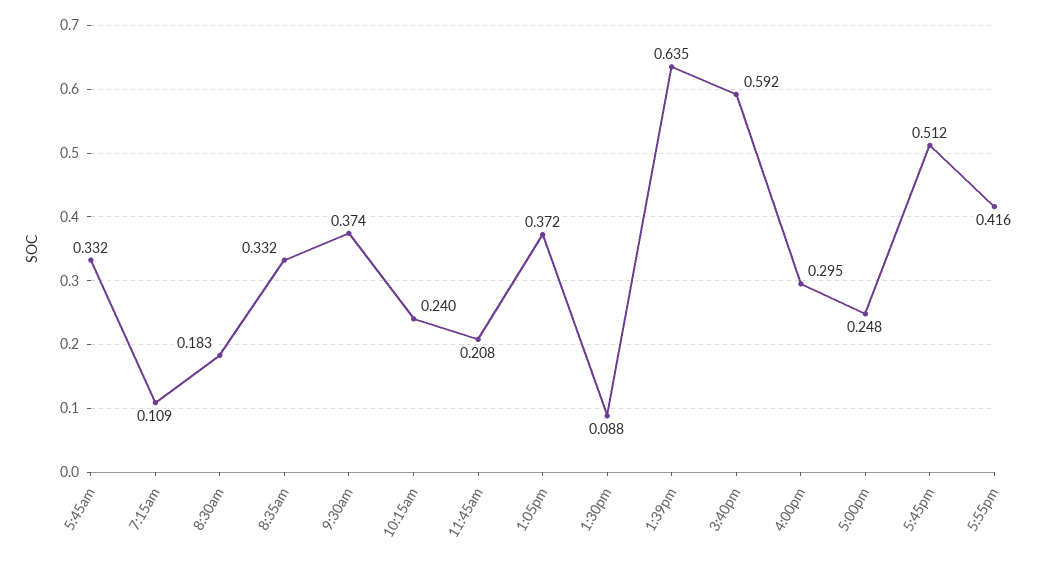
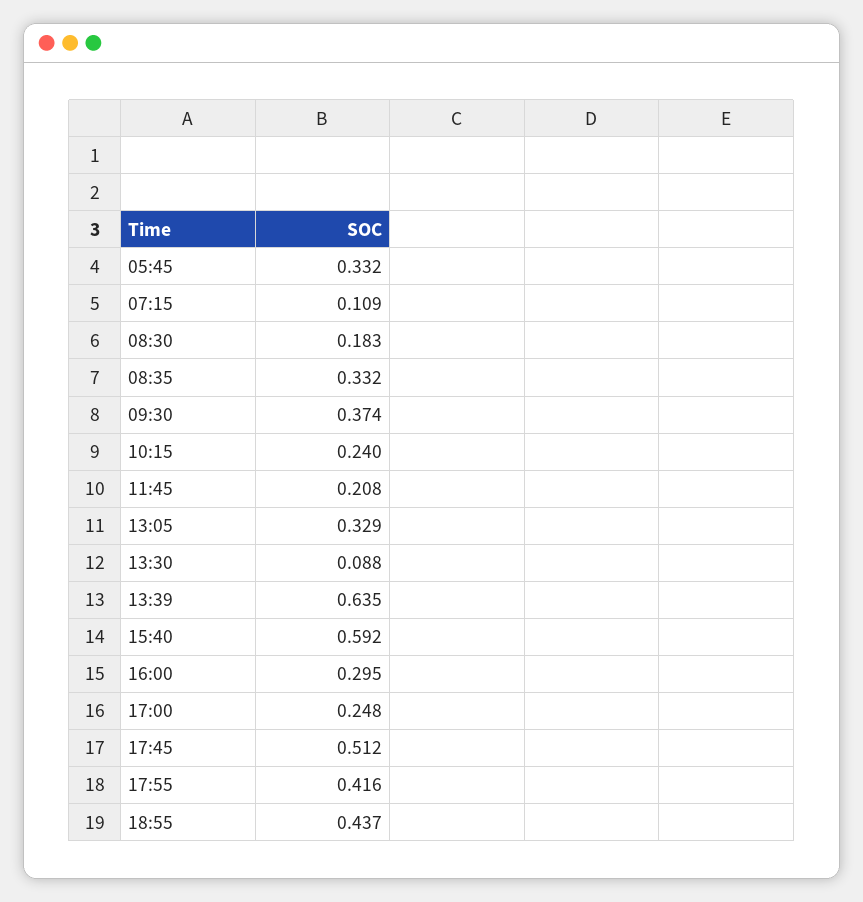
1:05pm: 0.372 -> 0.329
18:55: none -> 0.437

